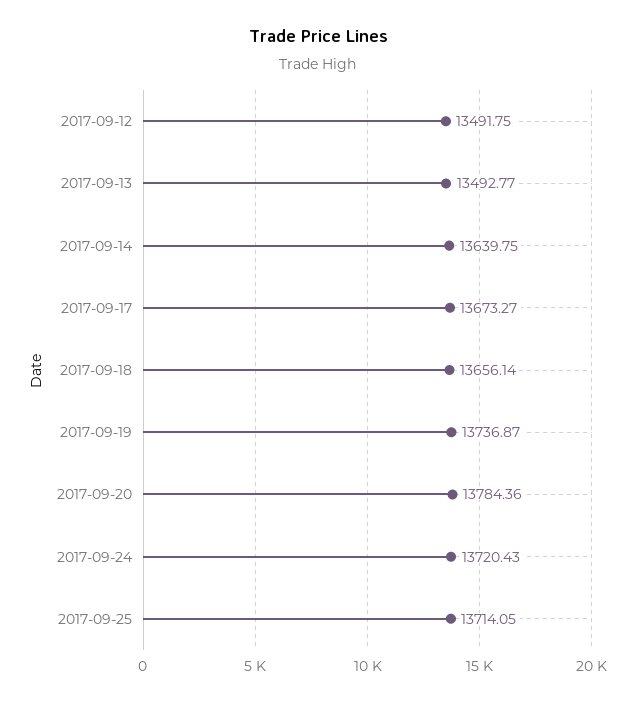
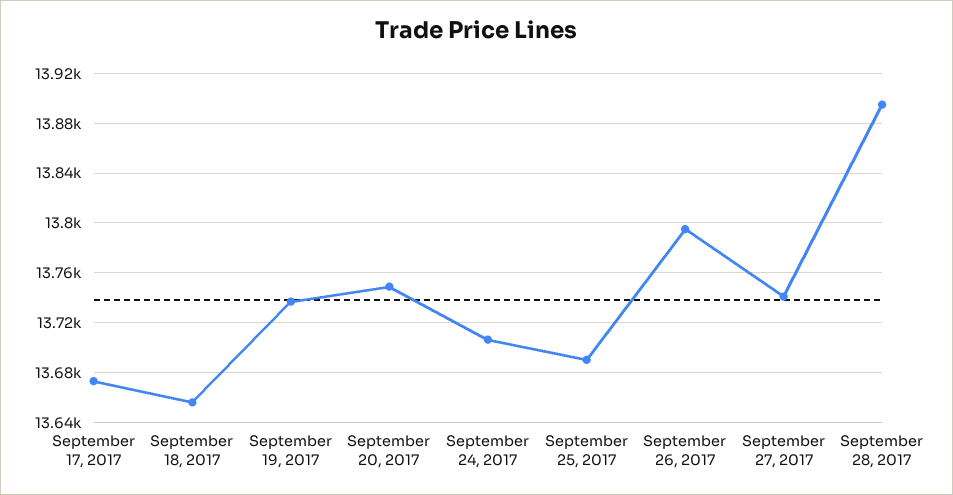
2017-09-12: 13491.75 -> none
2017-09-13: 13492.77 -> none
2017-09-14: 13639.75 -> none
2017-09-20: 13784.36 -> 13750
2017-09-24: 13720.43 -> 13705
2017-09-25: 13714.05 -> 13690
September 26, 2017: none -> 13795
September 27, 2017: none -> 13740
September 28, 2017: none -> 13895

